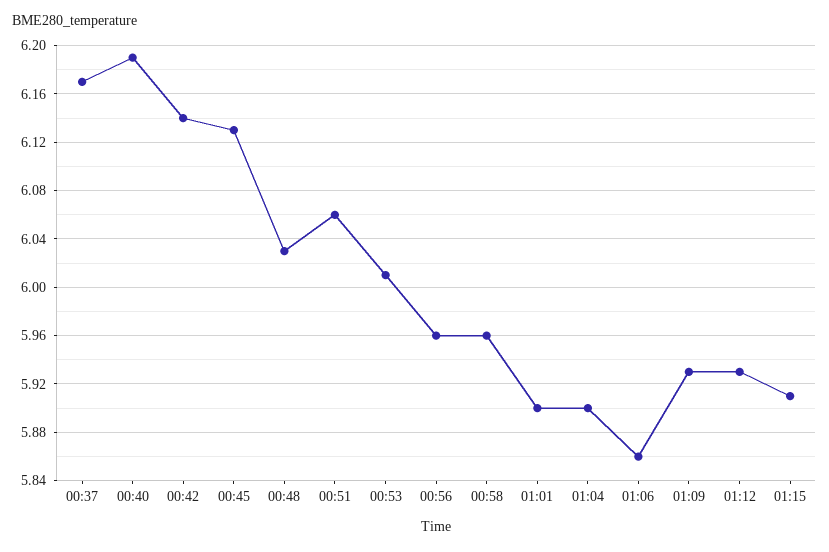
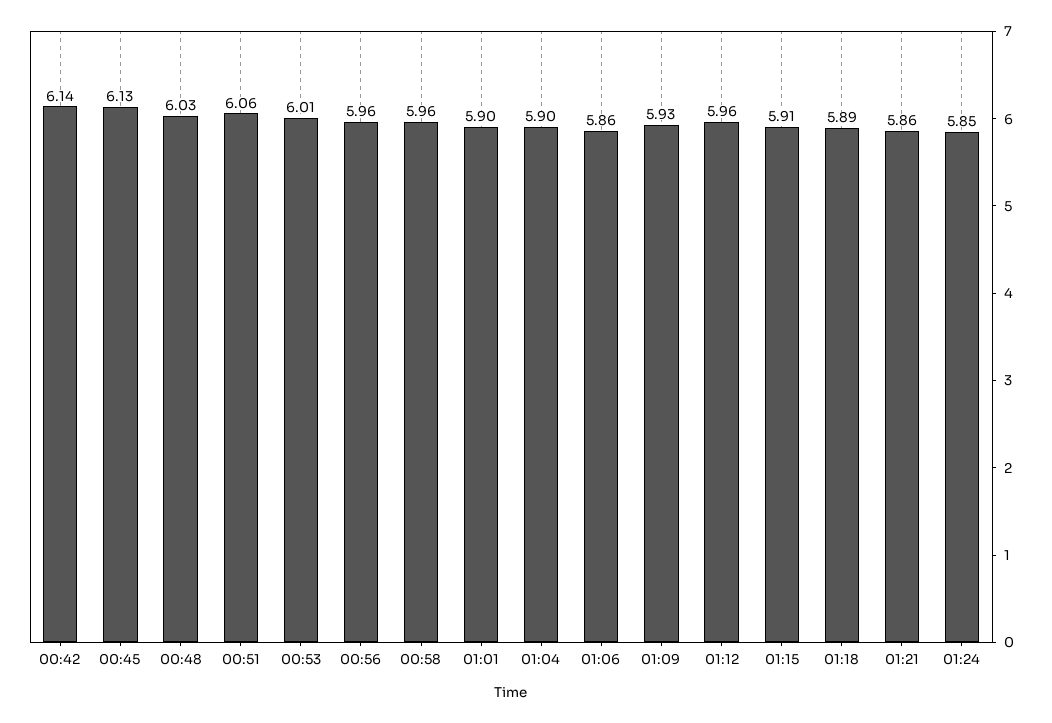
00:37: 6.17 -> none
00:40: 6.19 -> none
01:12: 5.93 -> 5.96
01:18: none -> 5.89
01:21: none -> 5.86
01:24: none -> 5.85

